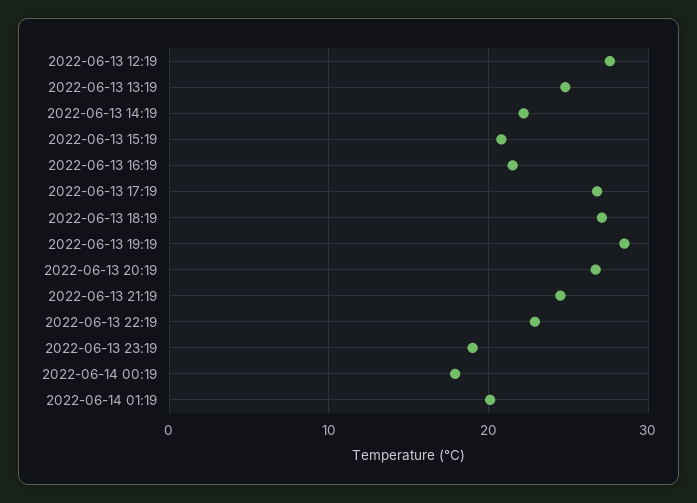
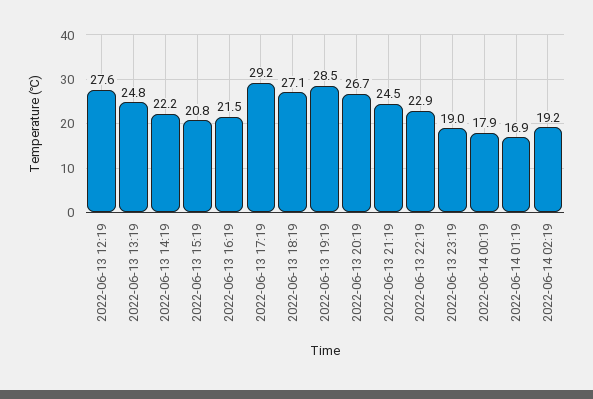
2022-06-13 17:19: 27 -> 29.2
2022-06-14 01:19: 20 -> 16.9
2022-06-14 02:19: none -> 19.2

